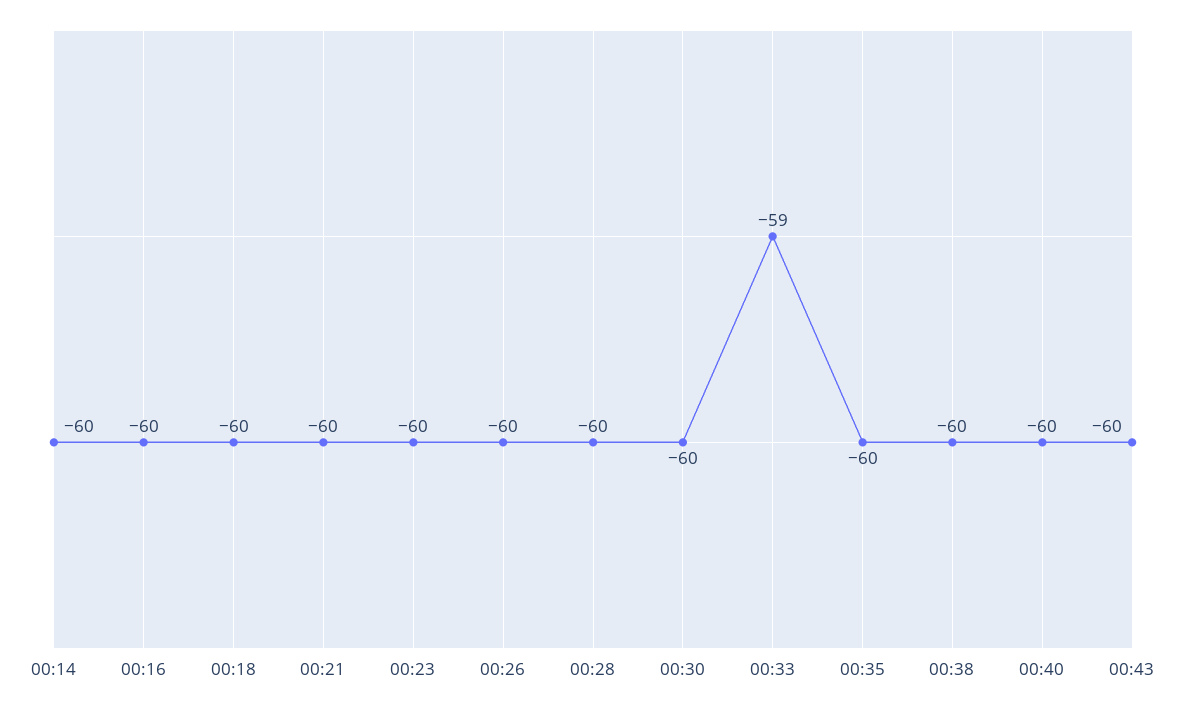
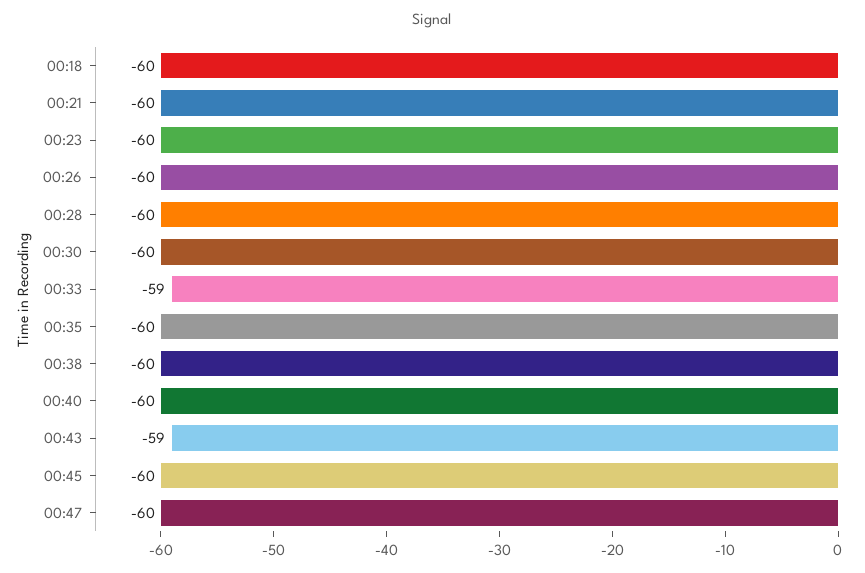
00:14: -60 -> none
00:16: -60 -> none
00:43: -60 -> -59
00:45: none -> -60
00:47: none -> -60

